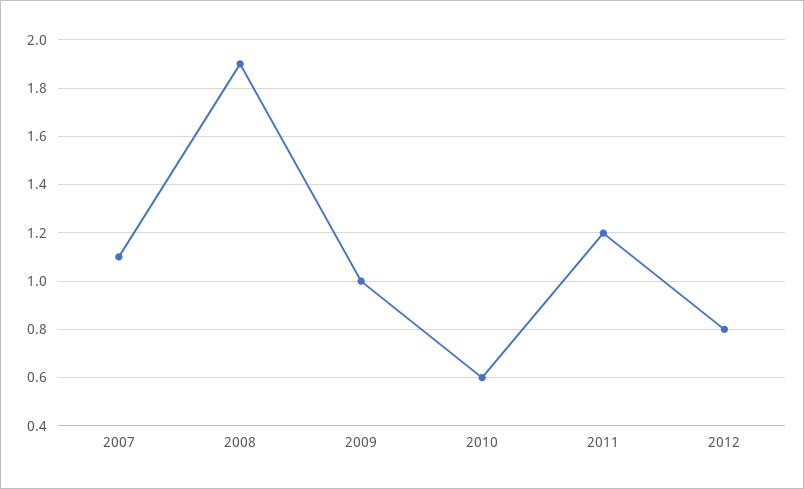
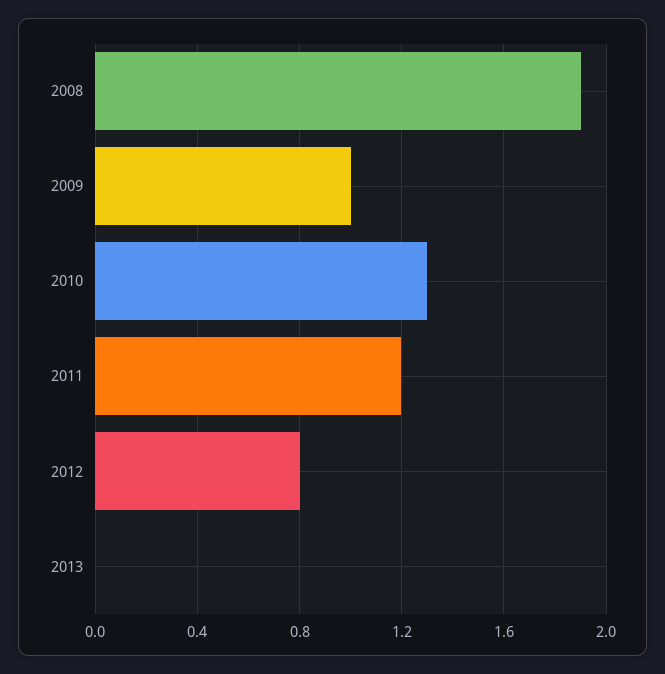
2007: 1.1 -> none
2010: 0.6 -> 1.3
2013: none -> 0

